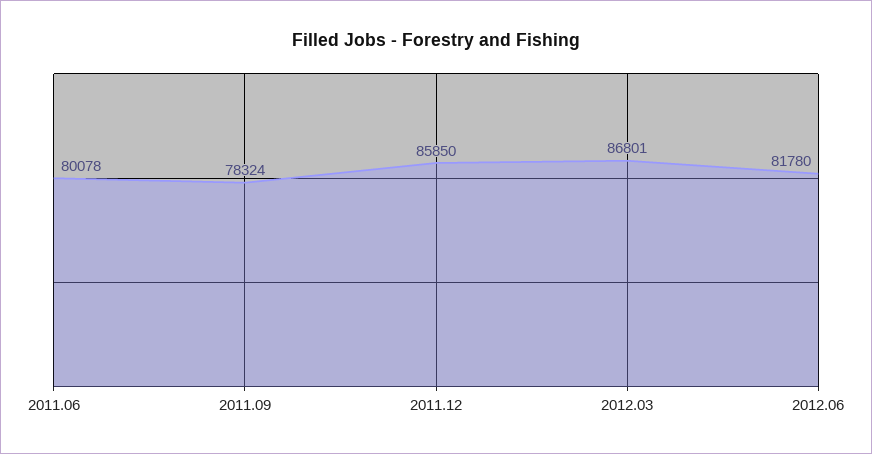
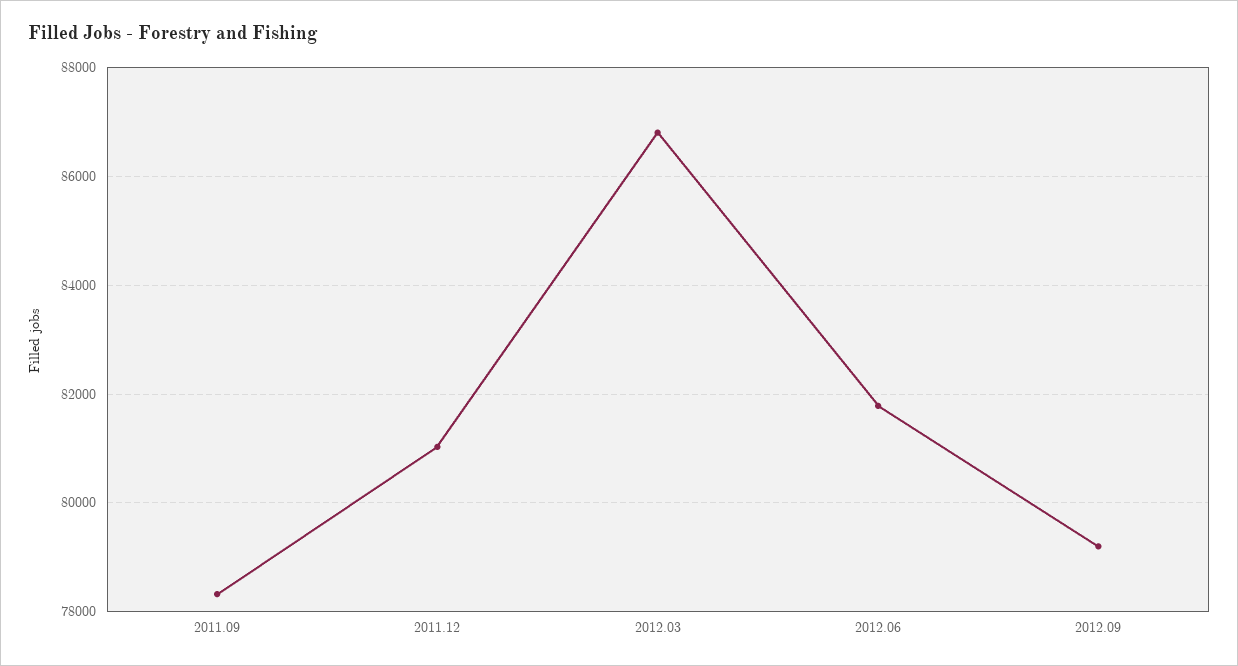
2011.06: 80078 -> none
2011.12: 85850 -> 81000
2012.09: none -> 79200

